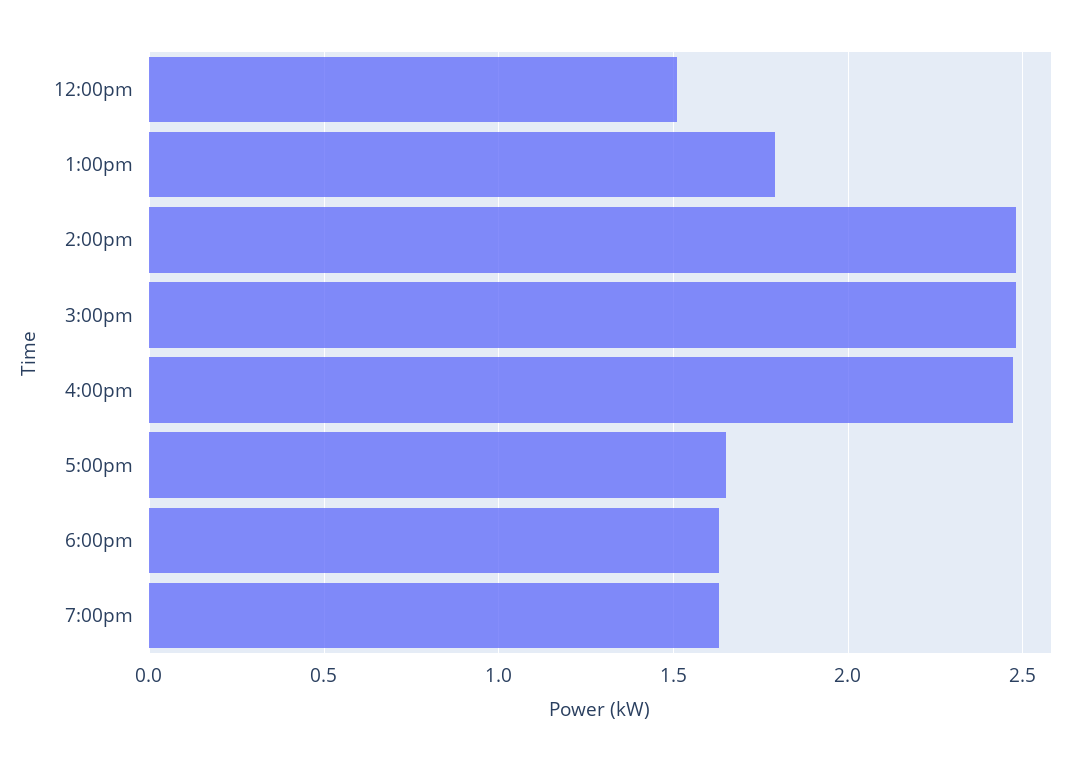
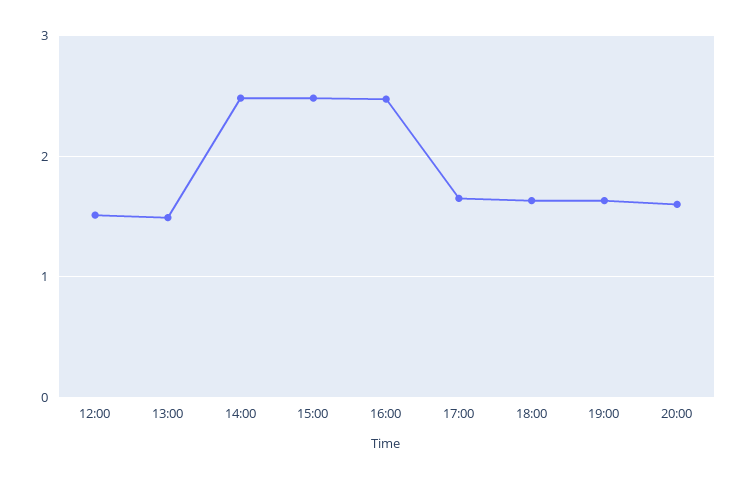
1:00pm: 1.8 -> 1.5
20:00: none -> 1.6

